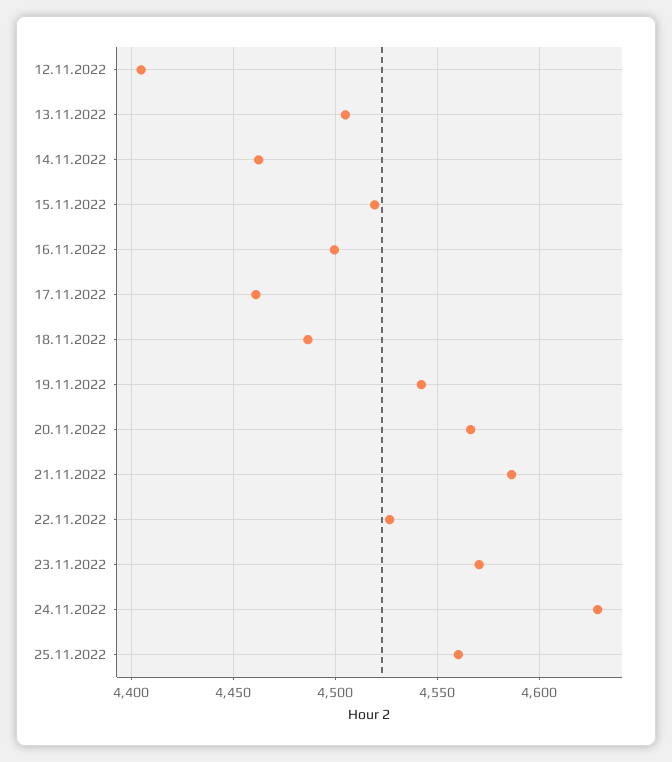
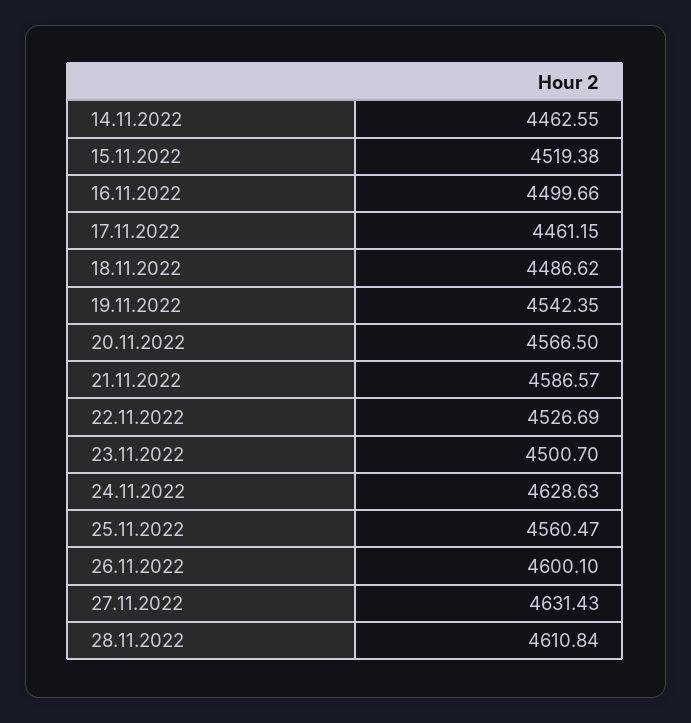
12.11.2022: 4405 -> none
13.11.2022: 4505 -> none
23.11.2022: 4570 -> 4500.7
26.11.2022: none -> 4600.1
27.11.2022: none -> 4631.43
28.11.2022: none -> 4610.84

